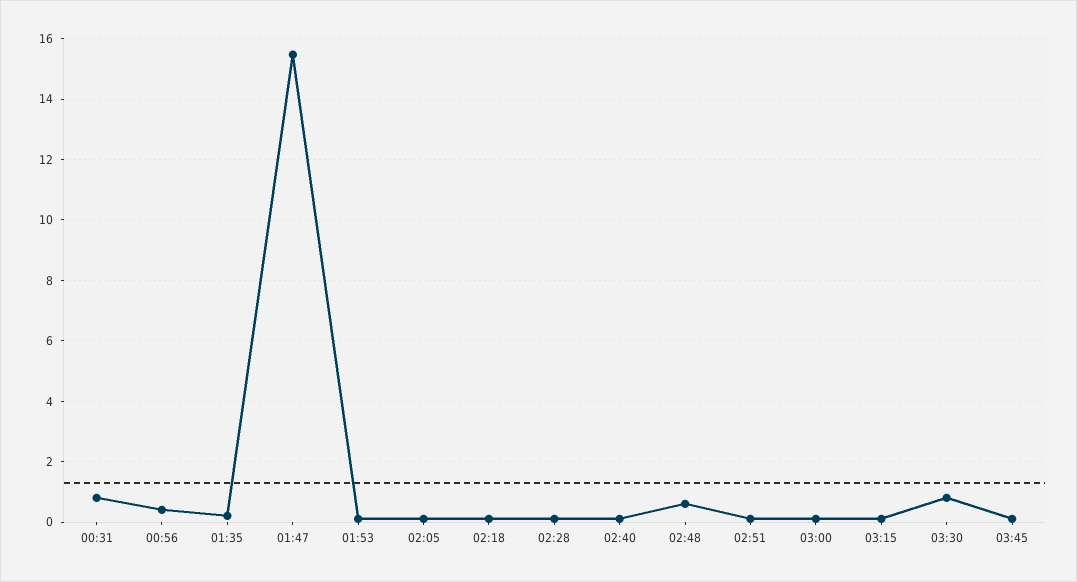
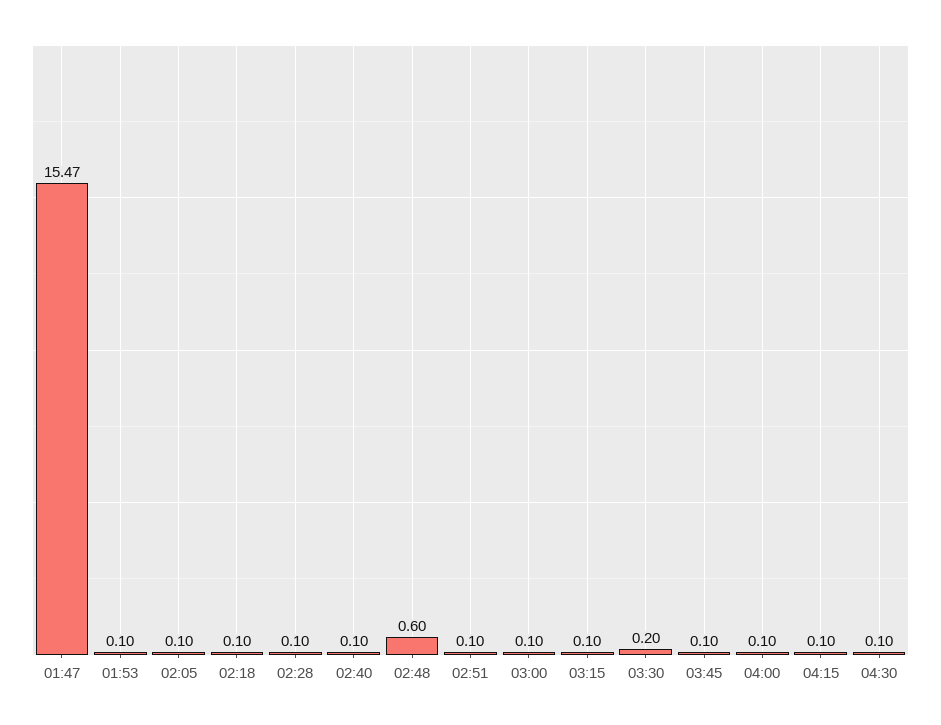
00:31: 0.8 -> none
00:56: 0.4 -> none
01:35: 0.2 -> none
03:30: 0.8 -> 0.2
04:00: none -> 0.1
04:15: none -> 0.1
04:30: none -> 0.1

